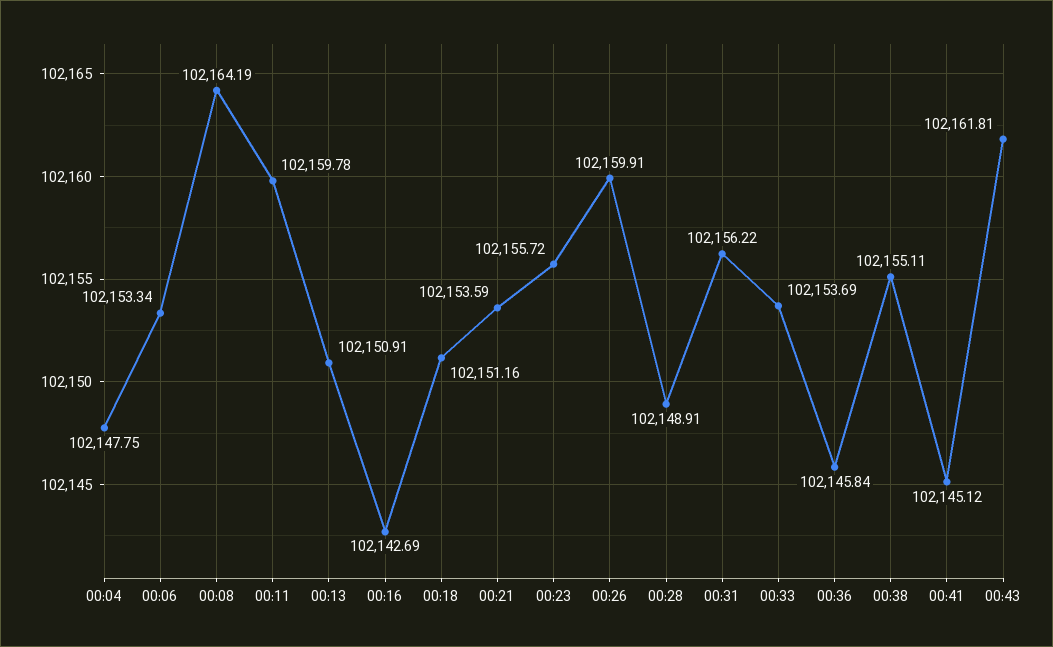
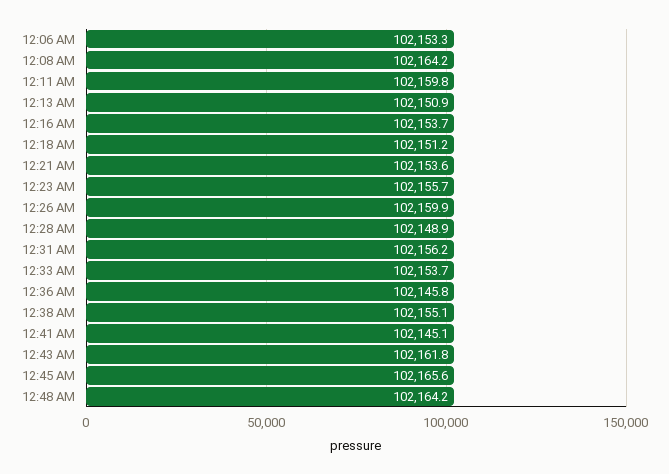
00:04: 102147.75 -> none
00:16: 102142.69 -> 102153.7
12:45 AM: none -> 102165.6
12:48 AM: none -> 102164.2

